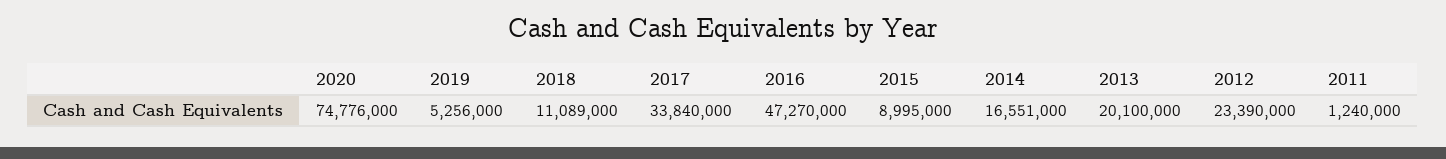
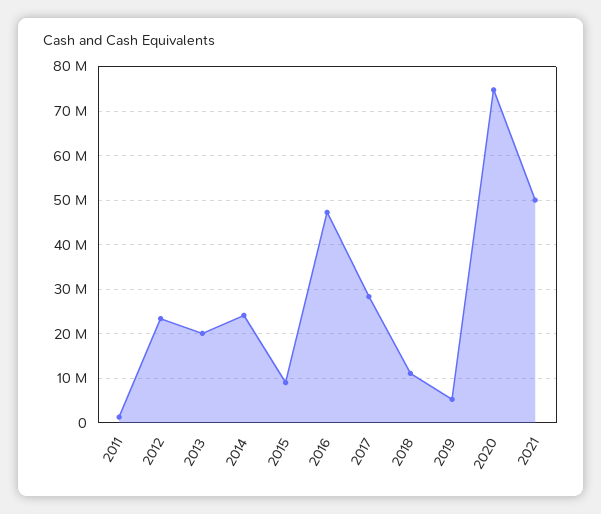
2017: 33840000 -> 28000000
2014: 16551000 -> 24000000
2021: none -> 50000000

